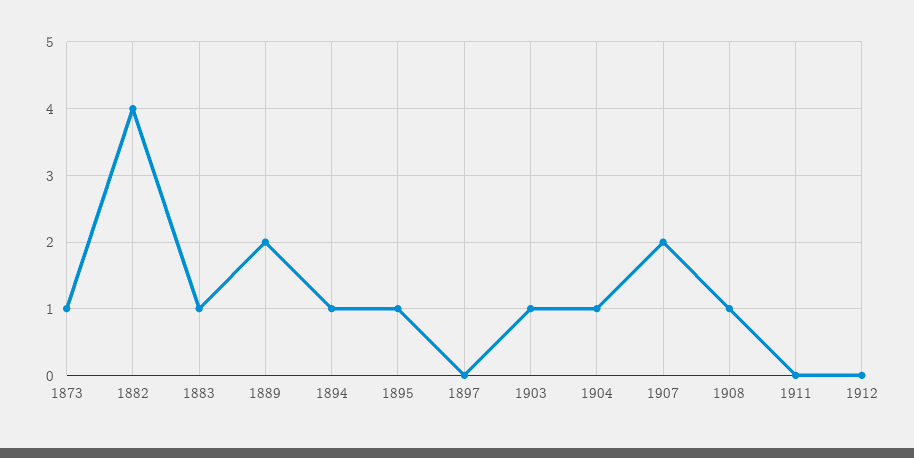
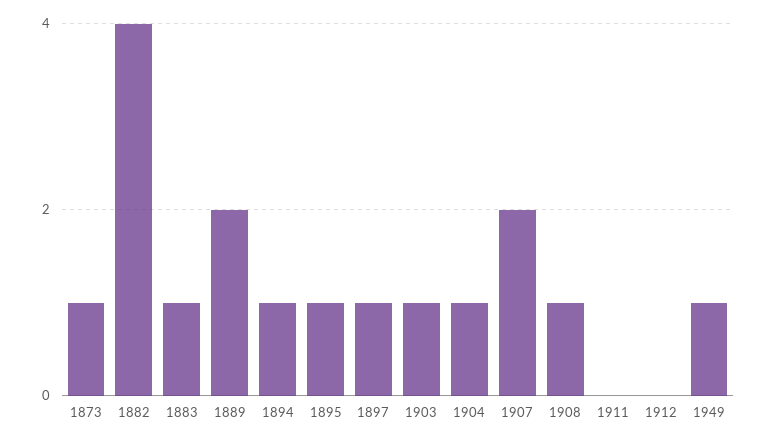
1897: 0 -> 1
1949: none -> 1

